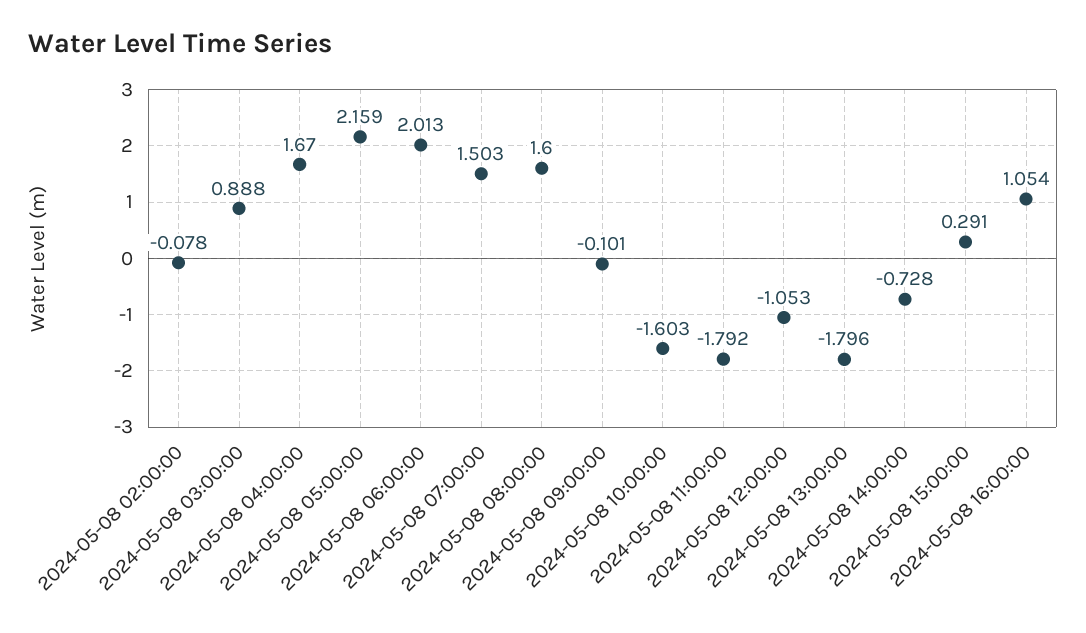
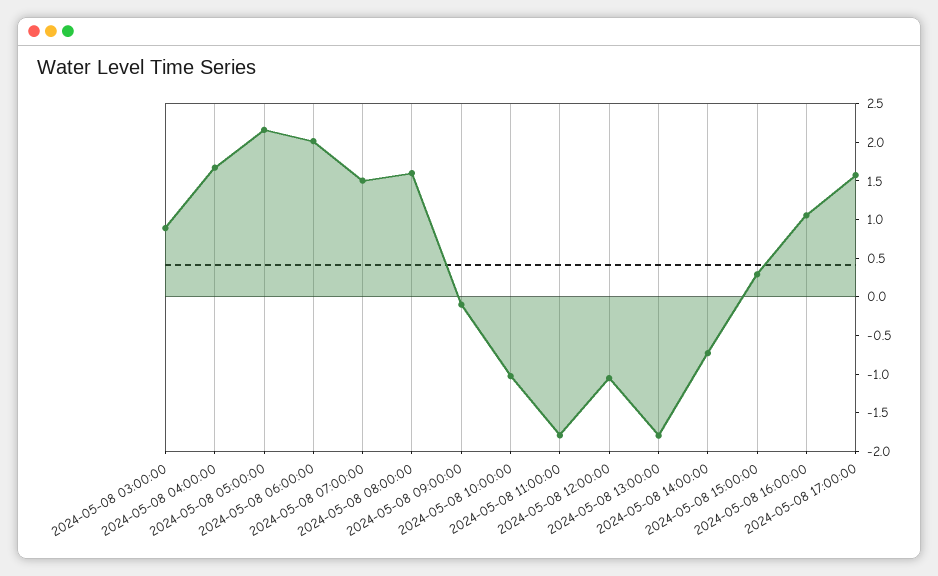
2024-05-08 02:00:00: -0.078 -> none
2024-05-08 10:00:00: -1.603 -> -1
2024-05-08 17:00:00: none -> 1.5

